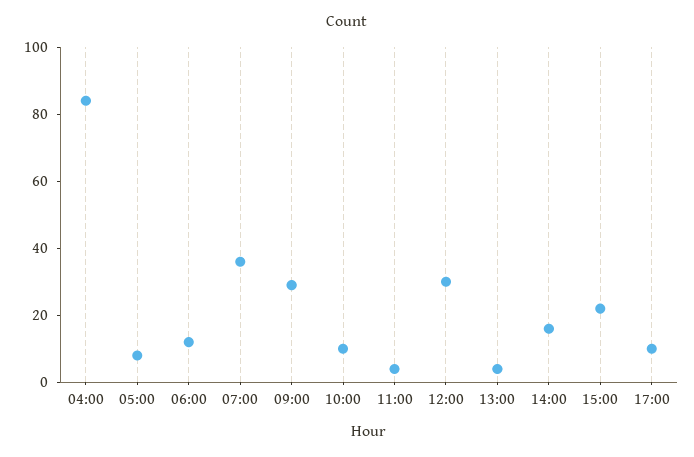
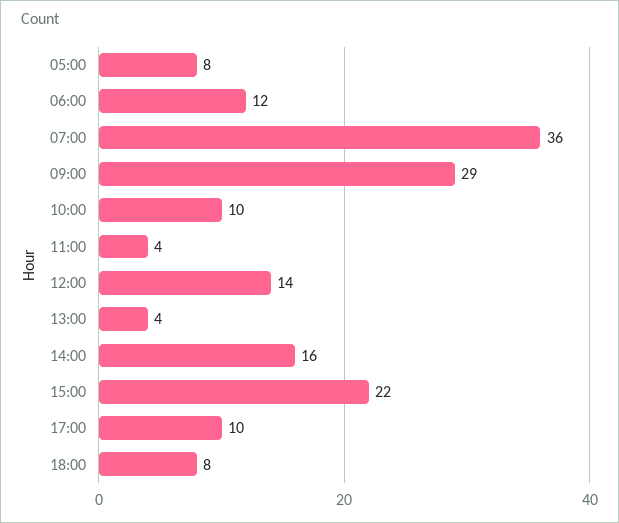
04:00: 85 -> none
12:00: 30 -> 14
18:00: none -> 8

